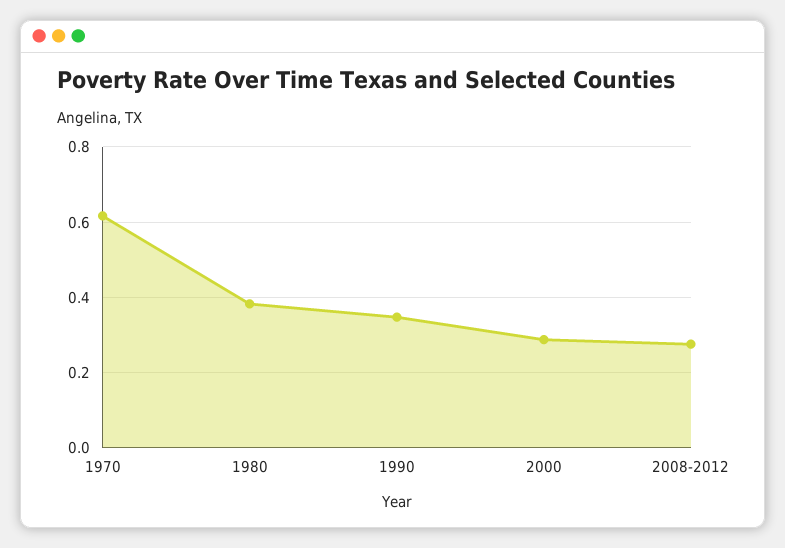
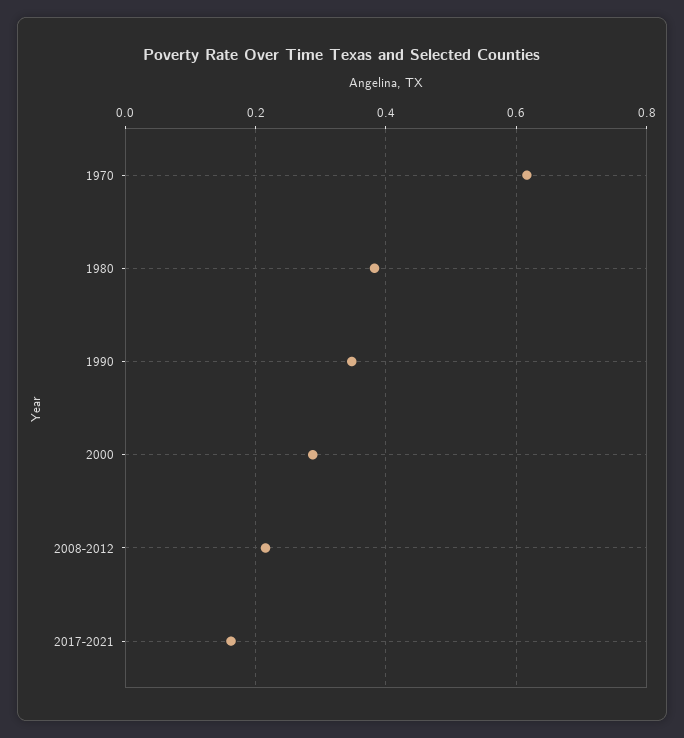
2008-2012: 0.28 -> 0.22
2017-2021: none -> 0.16

